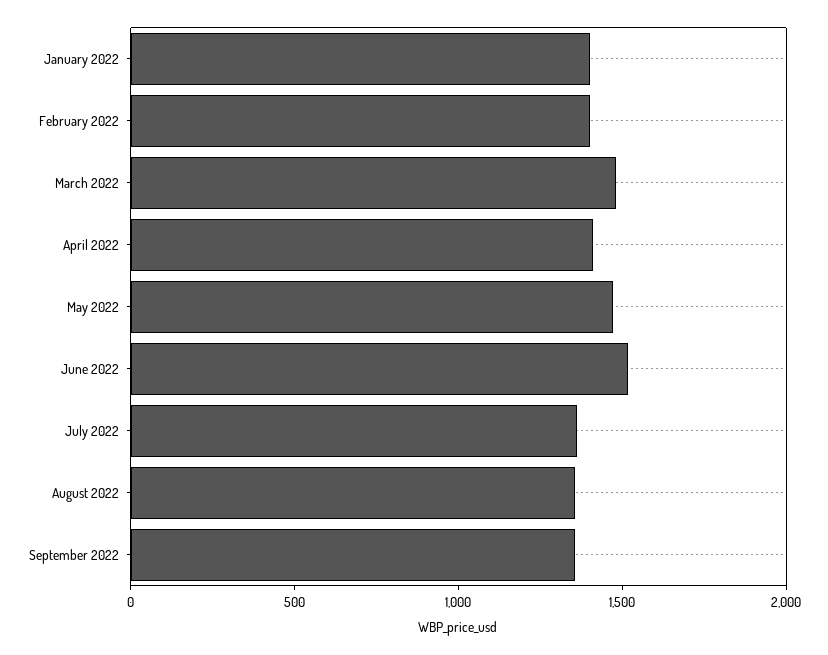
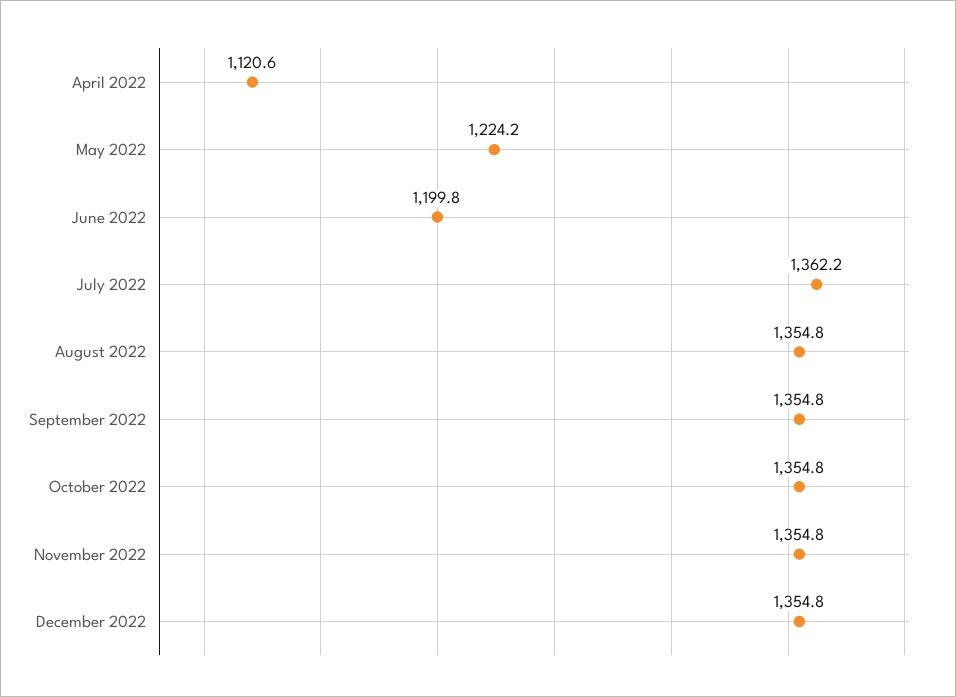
January 2022: 1400 -> none
February 2022: 1400 -> none
March 2022: 1500 -> none
April 2022: 1400 -> 1120.6
May 2022: 1500 -> 1224.2
June 2022: 1500 -> 1199.8
October 2022: none -> 1354.8
November 2022: none -> 1354.8
December 2022: none -> 1354.8

